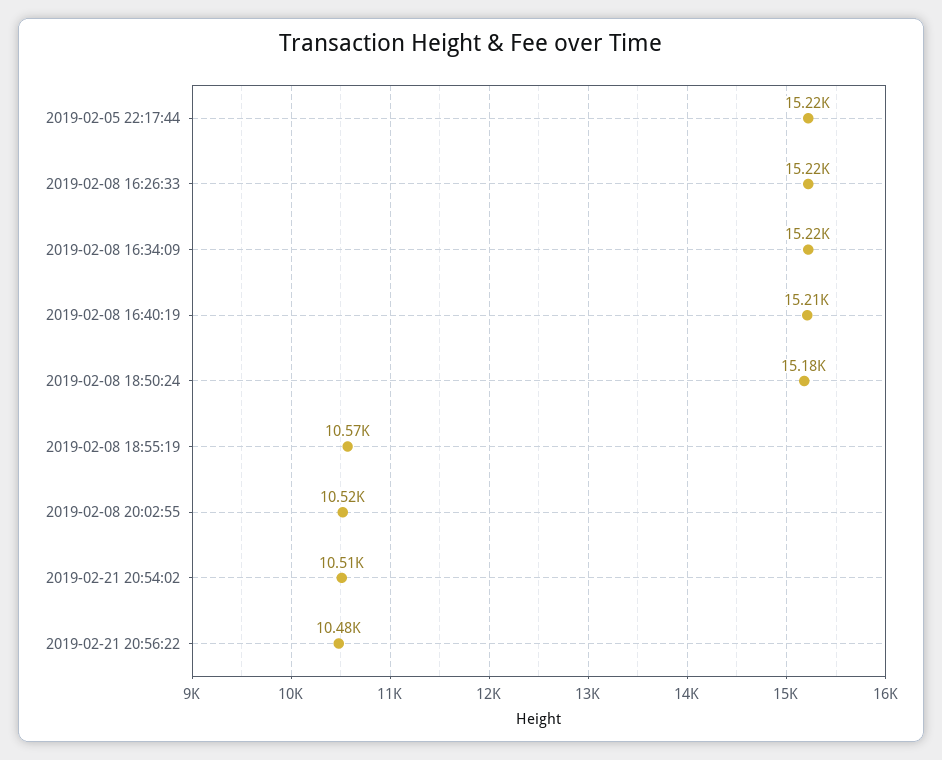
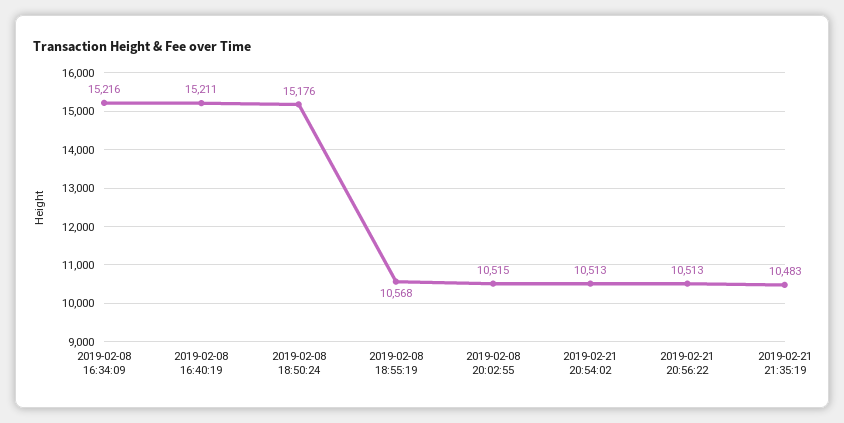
2019-02-05 22:17:44: 15220 -> none
2019-02-08 16:26:33: 15220 -> none
2019-02-21 20:56:22: 10480 -> 10513
2019-02-21 21:35:19: none -> 10483

